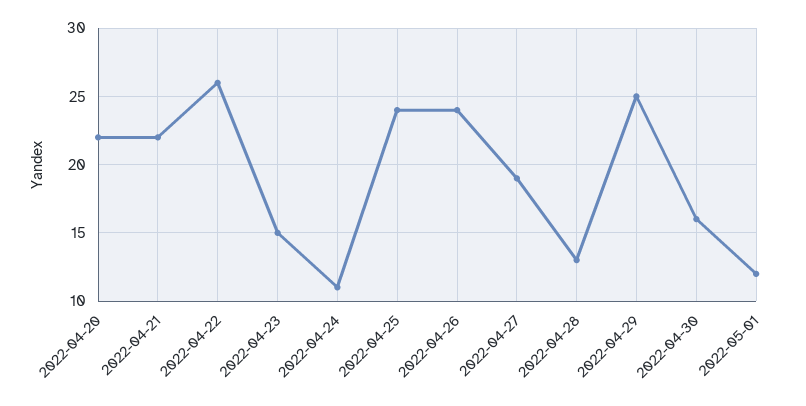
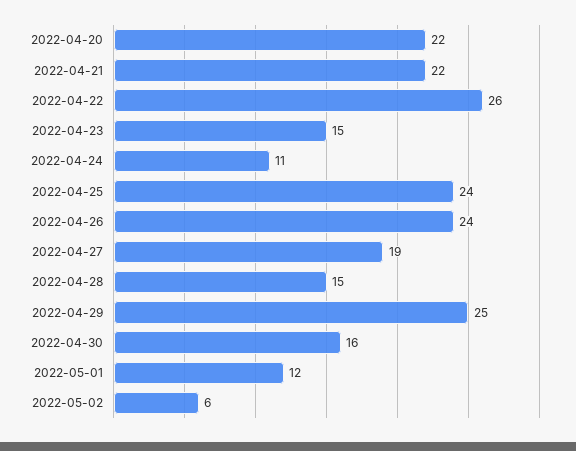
2022-04-28: 13 -> 15
2022-05-02: none -> 6

